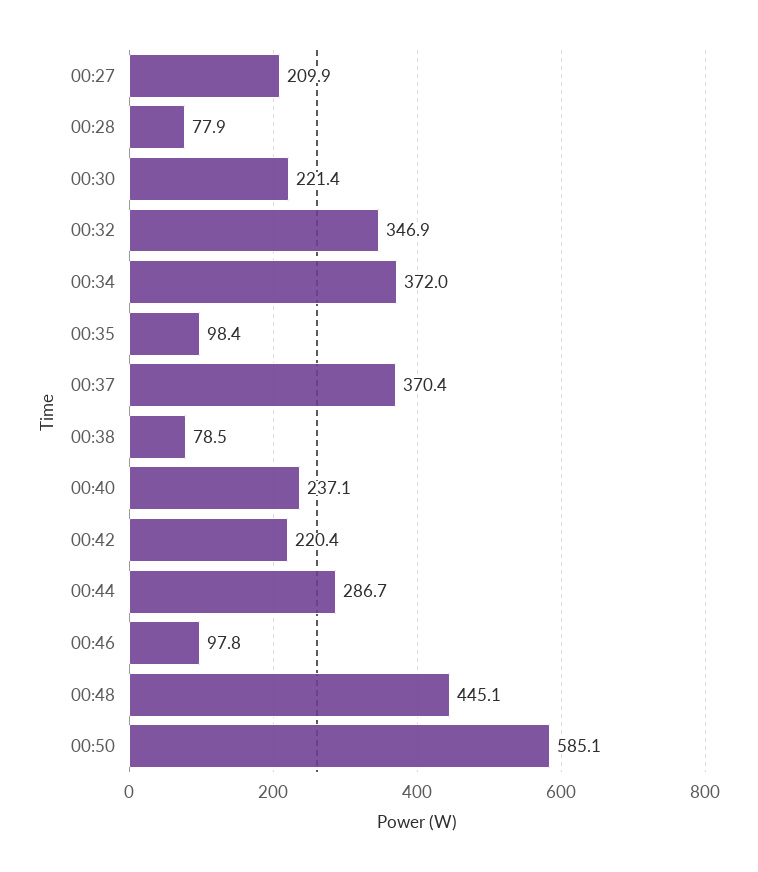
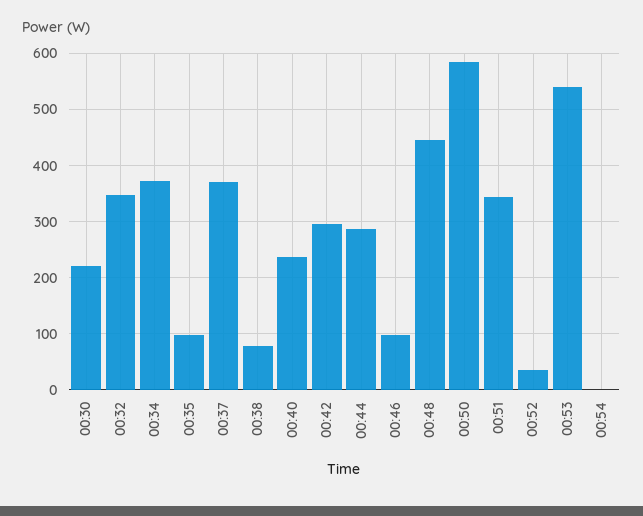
00:27: 209.9 -> none
00:28: 77.9 -> none
00:42: 220.4 -> 300
00:51: none -> 340
00:52: none -> 40
00:53: none -> 540
00:54: none -> 0

